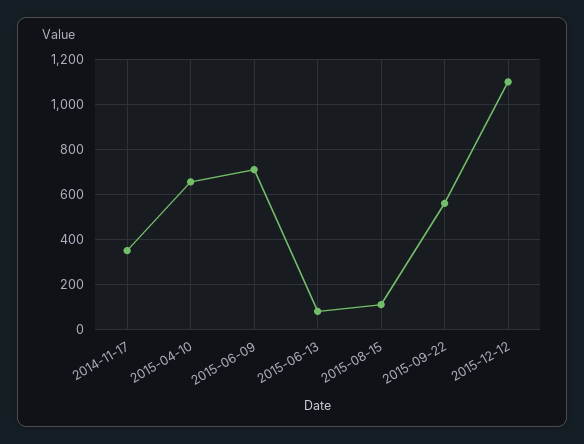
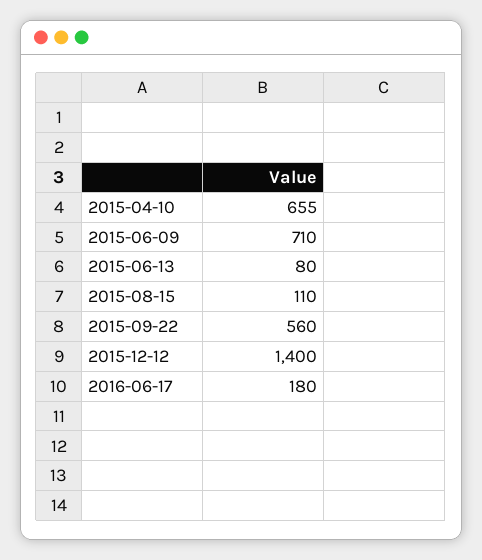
2014-11-17: 350 -> none
2015-12-12: 1100 -> 1400
2016-06-17: none -> 180

